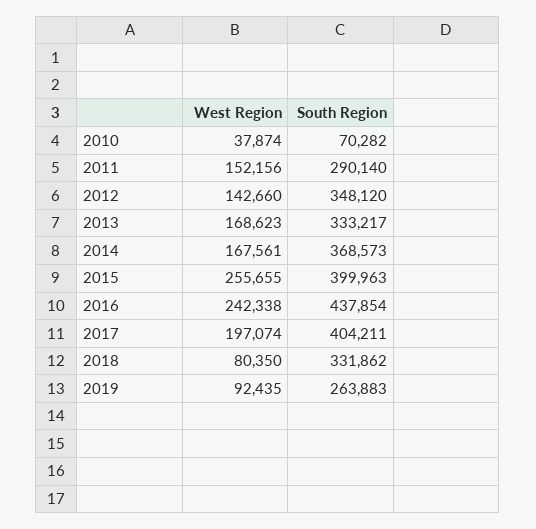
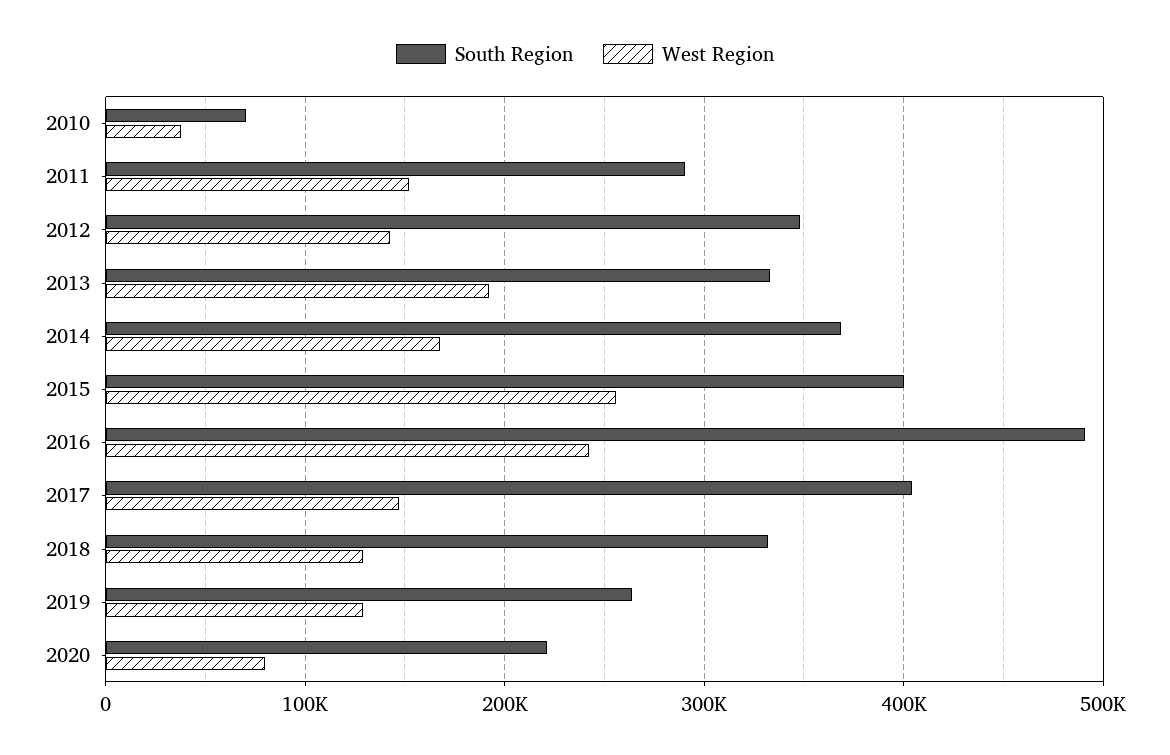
West Region, 2013: 168623 -> 190000
South Region, 2016: 437854 -> 490000
West Region, 2017: 197074 -> 150000
West Region, 2018: 80350 -> 130000
West Region, 2019: 92435 -> 130000
South Region, 2020: none -> 220000
West Region, 2020: none -> 80000

